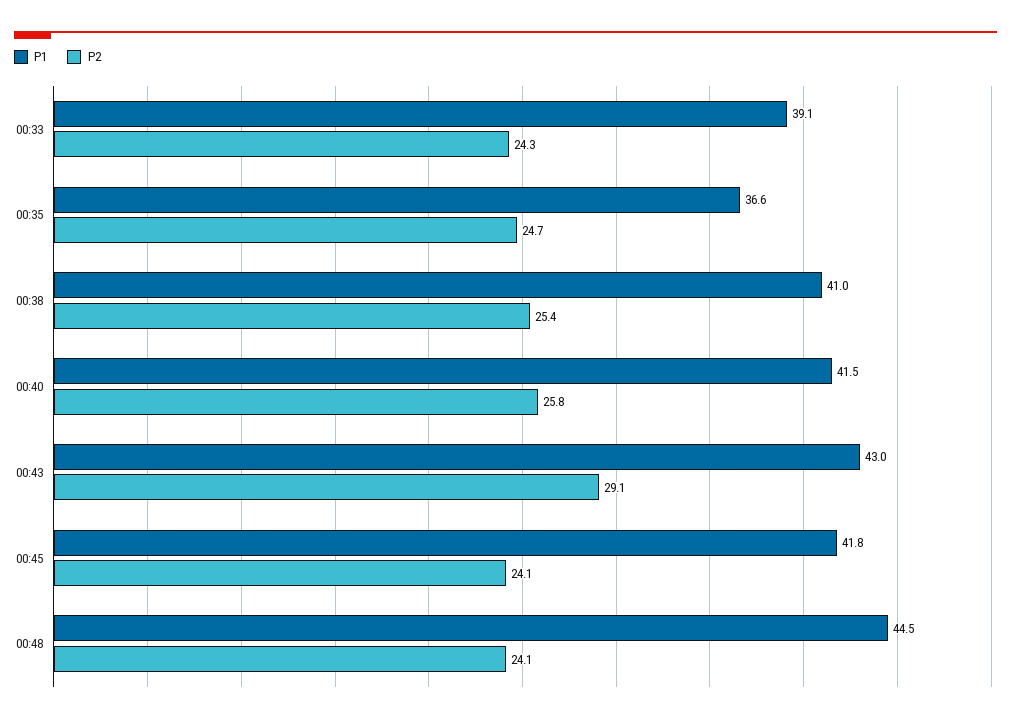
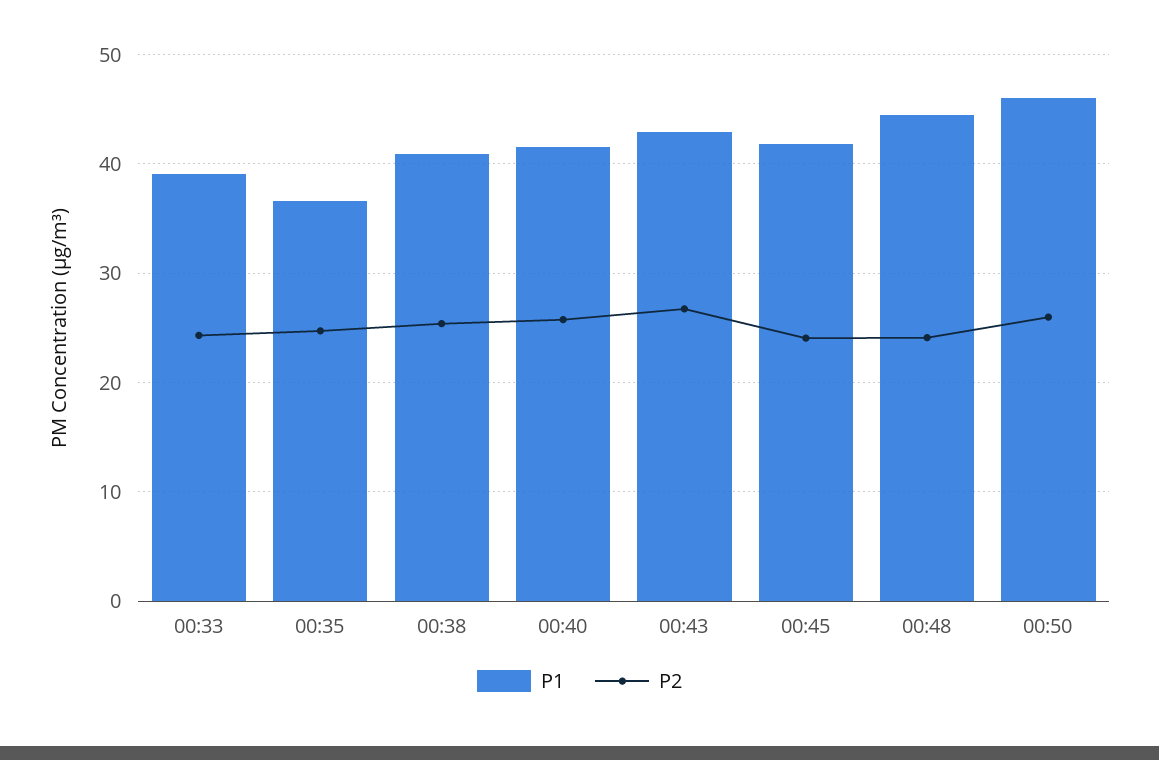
P2, 00:43: 29.1 -> 27
P1, 00:50: none -> 46
P2, 00:50: none -> 26

